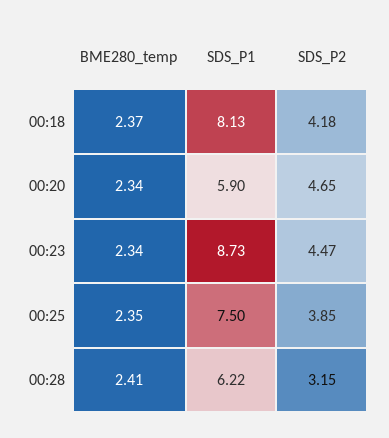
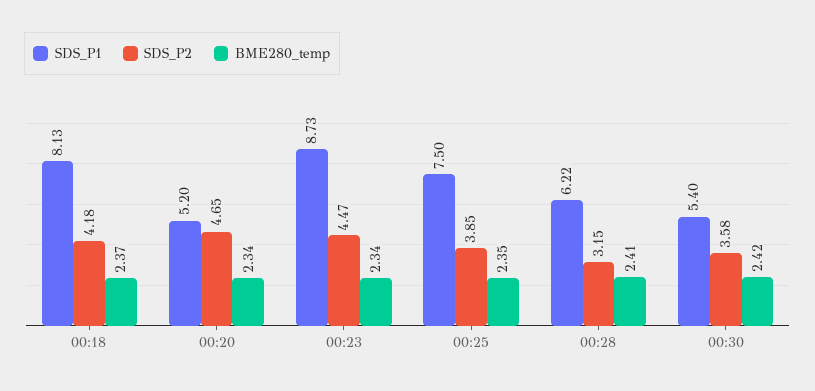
SDS_P1, 00:20: 5.9 -> 5.2
SDS_P1, 00:30: none -> 5.4
SDS_P2, 00:30: none -> 3.58
BME280_temp, 00:30: none -> 2.42

